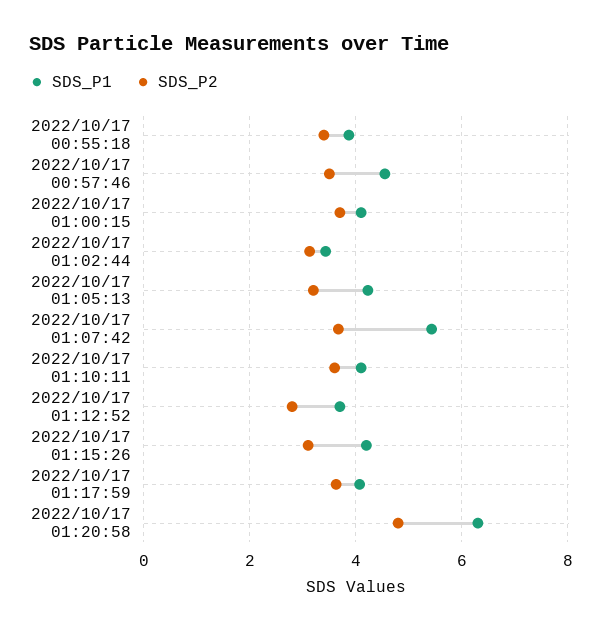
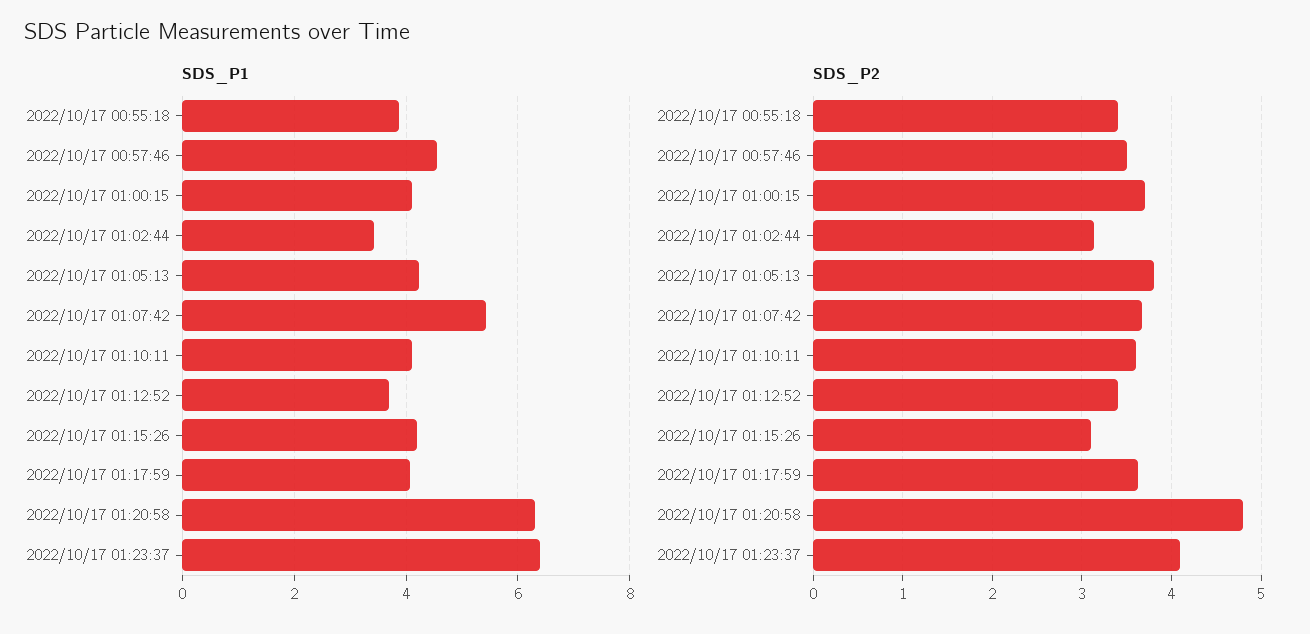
SDS_P2, 2022/10/17 01:05:13: 3.2 -> 3.8
SDS_P2, 2022/10/17 01:12:52: 2.8 -> 3.4
SDS_P1, 2022/10/17 01:23:37: none -> 6.4
SDS_P2, 2022/10/17 01:23:37: none -> 4.1

